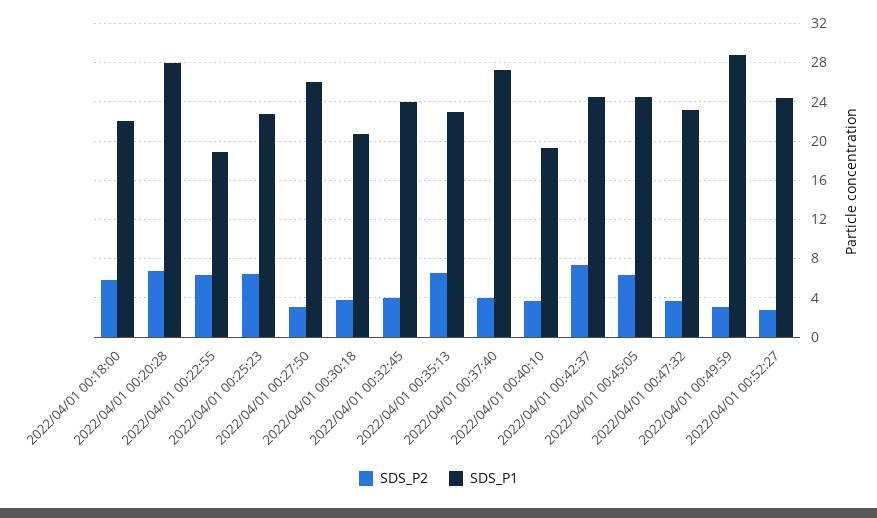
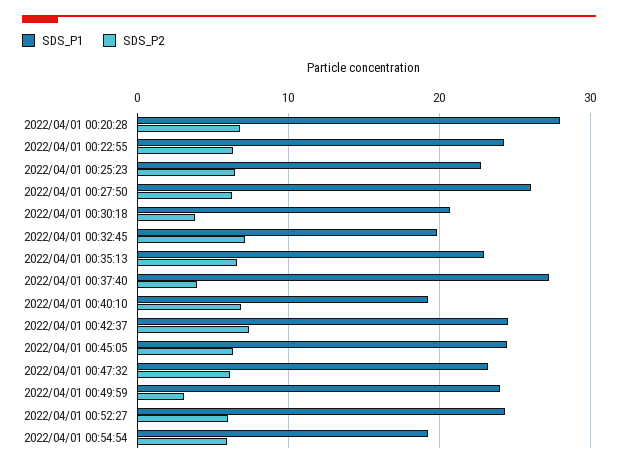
SDS_P2, 2022/04/01 00:18:00: 6 -> none
SDS_P1, 2022/04/01 00:18:00: 22 -> none
SDS_P1, 2022/04/01 00:22:55: 19 -> 24
SDS_P2, 2022/04/01 00:27:50: 3 -> 6
SDS_P2, 2022/04/01 00:32:45: 4 -> 7
SDS_P1, 2022/04/01 00:32:45: 24 -> 20
SDS_P2, 2022/04/01 00:40:10: 4 -> 7
SDS_P2, 2022/04/01 00:47:32: 4 -> 6
SDS_P1, 2022/04/01 00:49:59: 29 -> 24
SDS_P2, 2022/04/01 00:52:27: 3 -> 6
SDS_P1, 2022/04/01 00:54:54: none -> 19
SDS_P2, 2022/04/01 00:54:54: none -> 6

